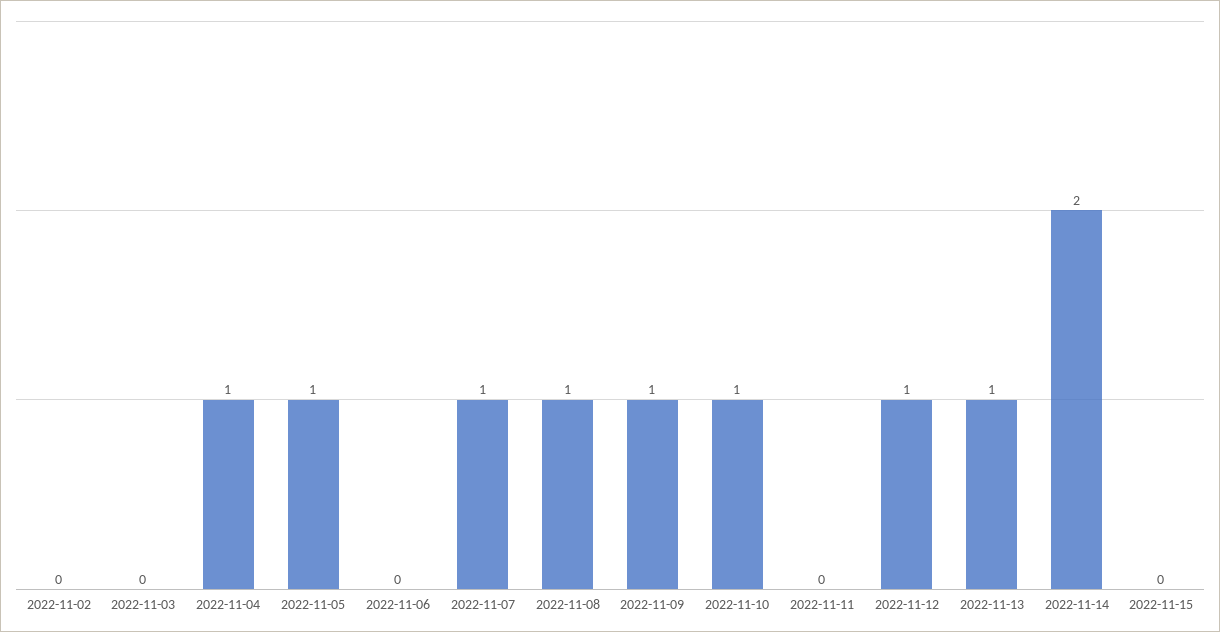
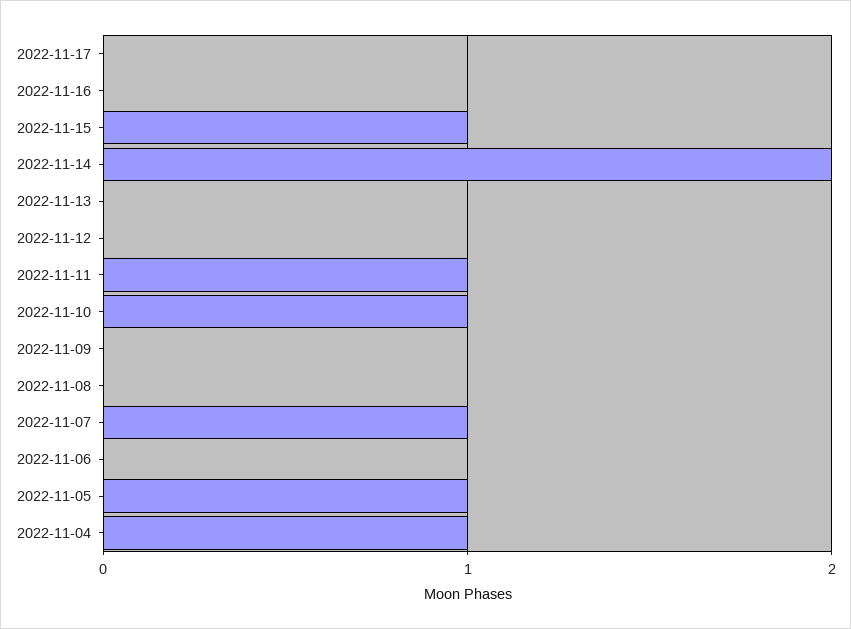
2022-11-02: 0 -> none
2022-11-03: 0 -> none
2022-11-08: 1 -> 0
2022-11-09: 1 -> 0
2022-11-11: 0 -> 1
2022-11-12: 1 -> 0
2022-11-13: 1 -> 0
2022-11-15: 0 -> 1
2022-11-17: none -> 0
2022-11-16: none -> 0

